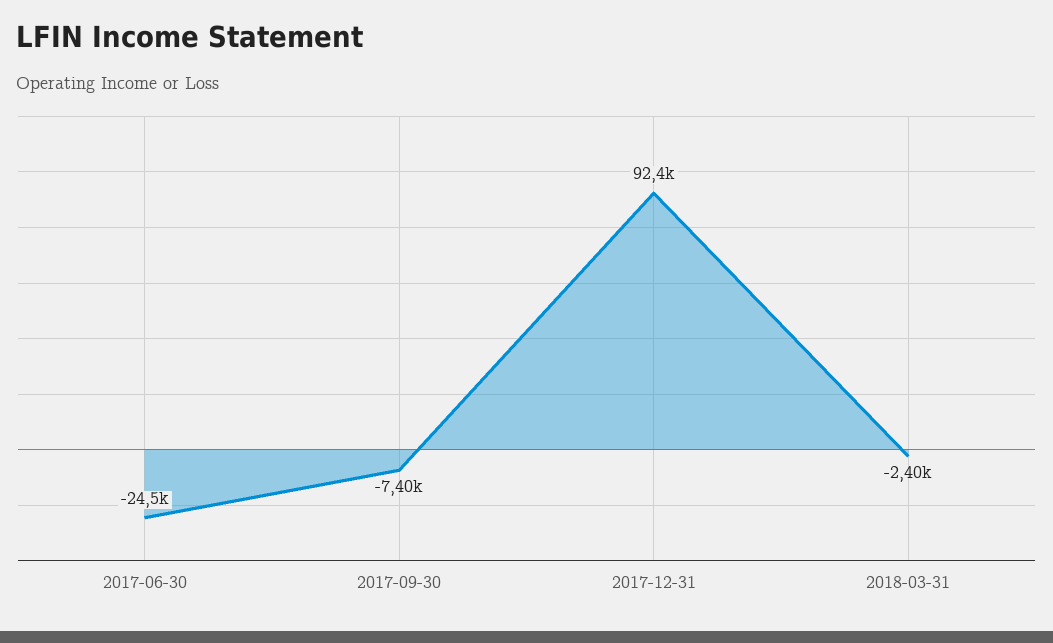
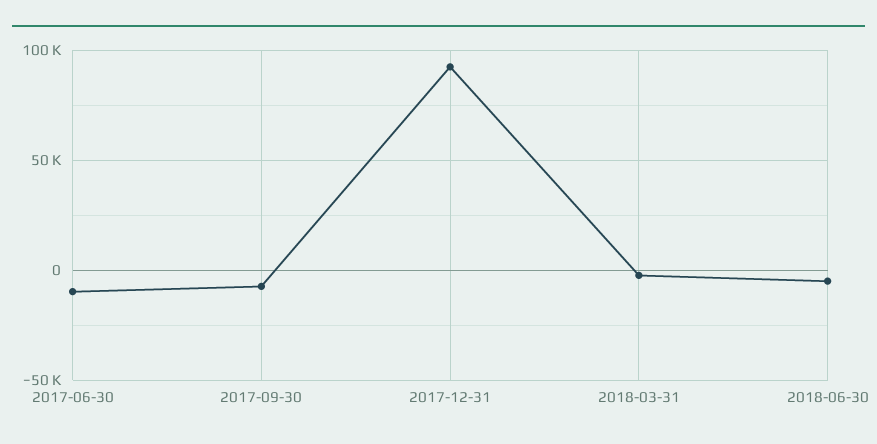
2017-06-30: -24500 -> -10000
2018-06-30: none -> -5000

